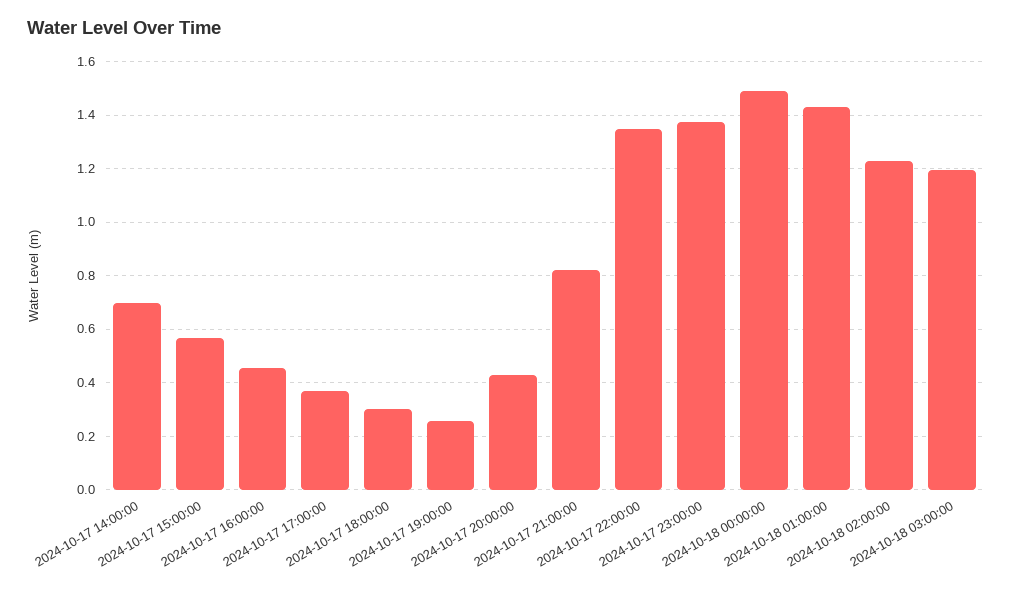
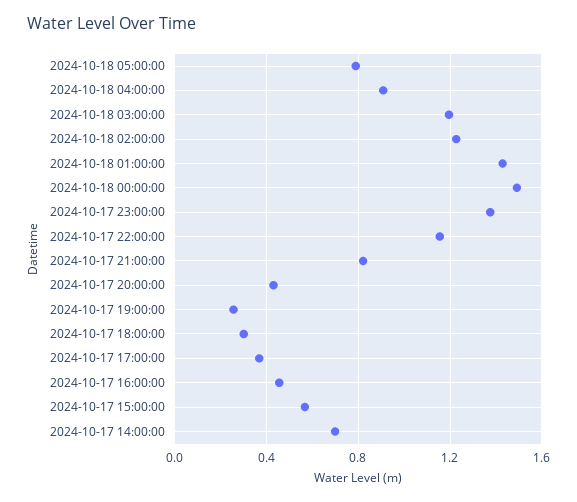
2024-10-17 22:00:00: 1.35 -> 1.15
2024-10-18 05:00:00: none -> 0.8
2024-10-18 04:00:00: none -> 0.9

